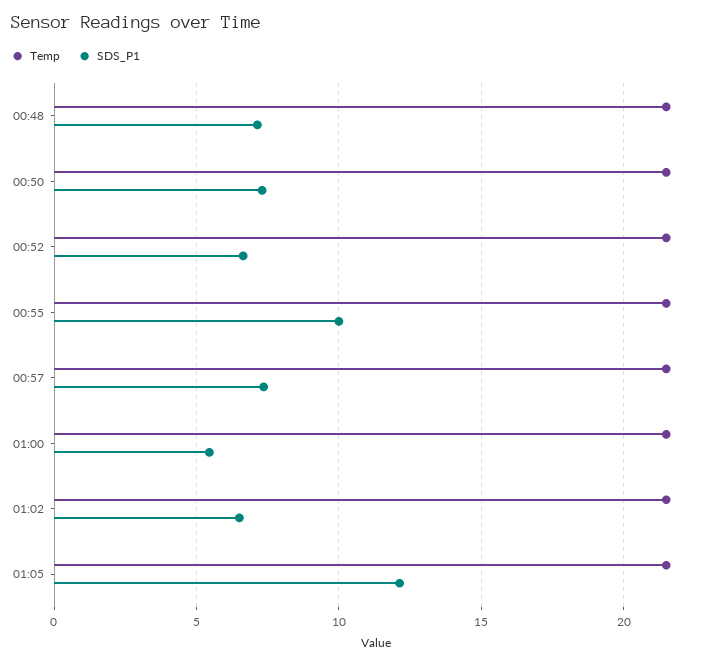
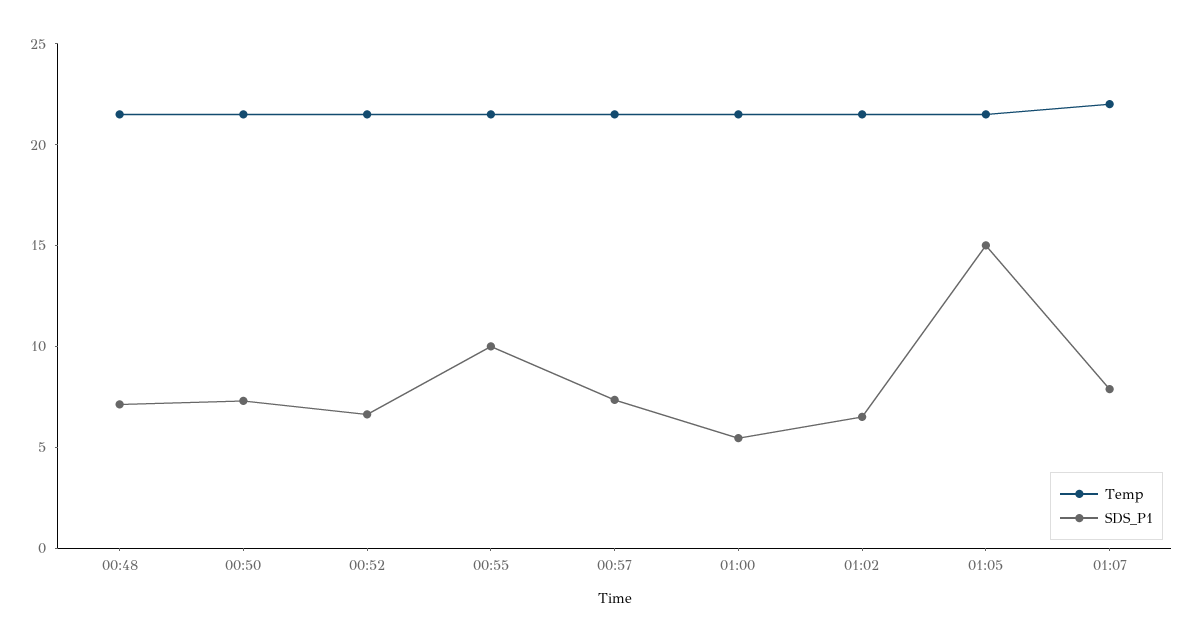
SDS_P1, 01:05: 12 -> 15
Temp, 01:07: none -> 22
SDS_P1, 01:07: none -> 8

